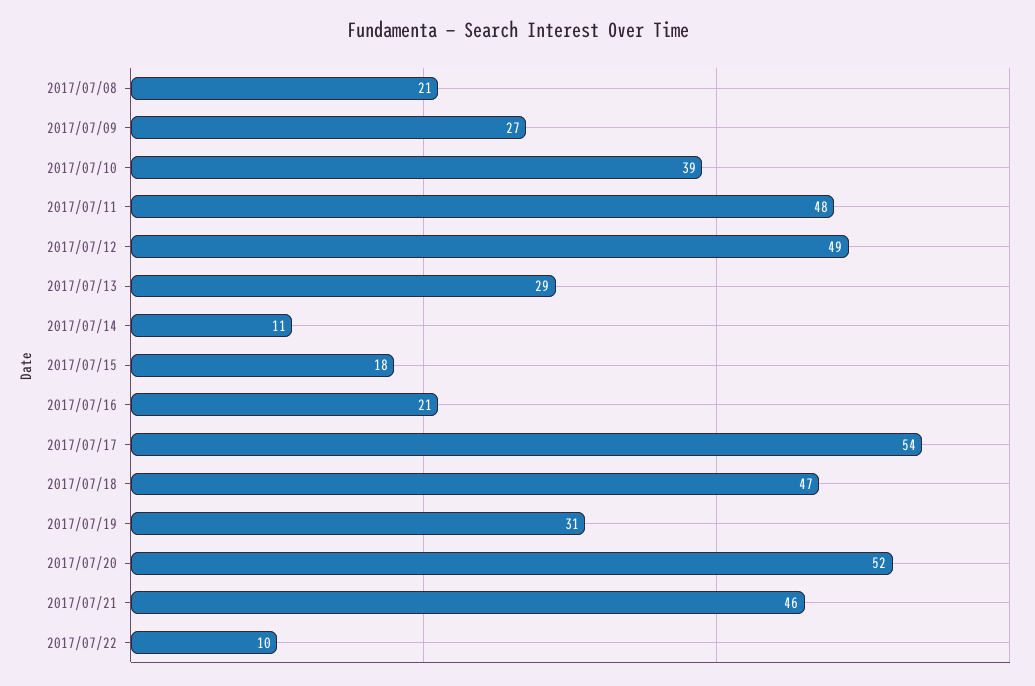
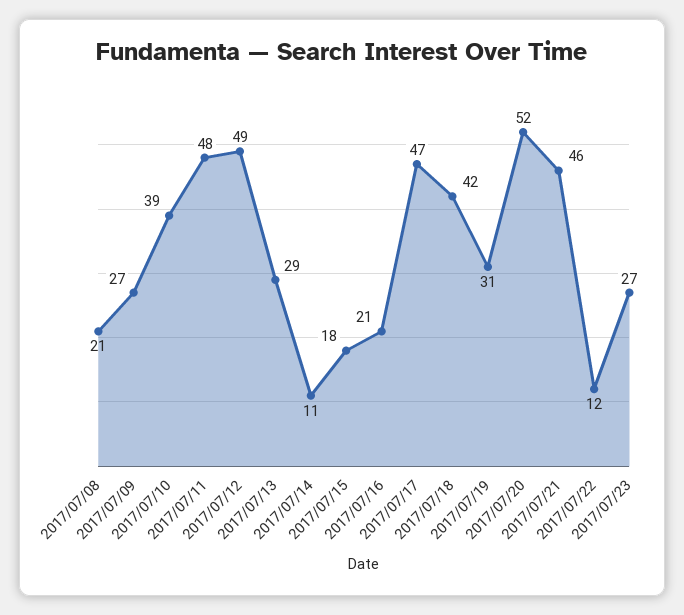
2017/07/17: 54 -> 47
2017/07/18: 47 -> 42
2017/07/22: 10 -> 12
2017/07/23: none -> 27

